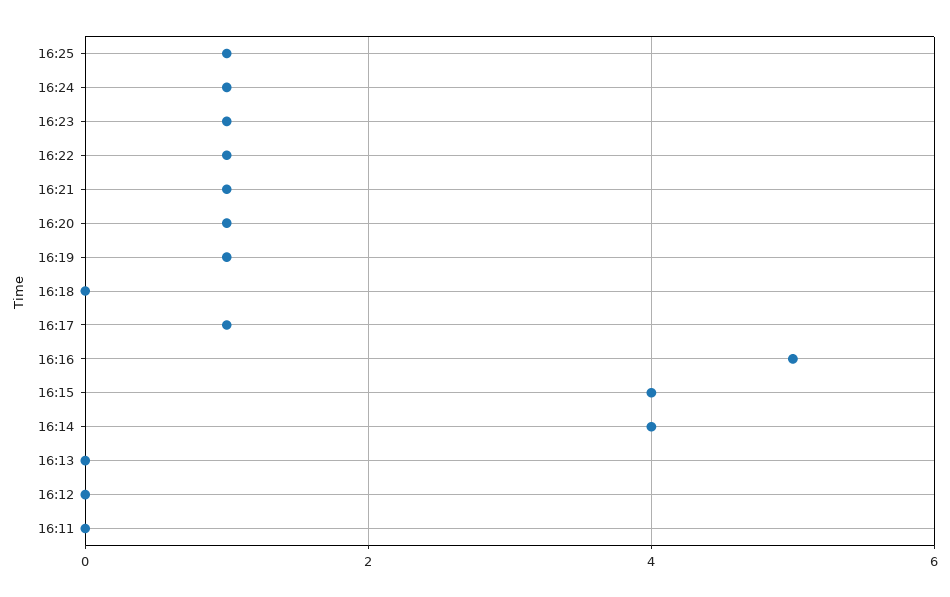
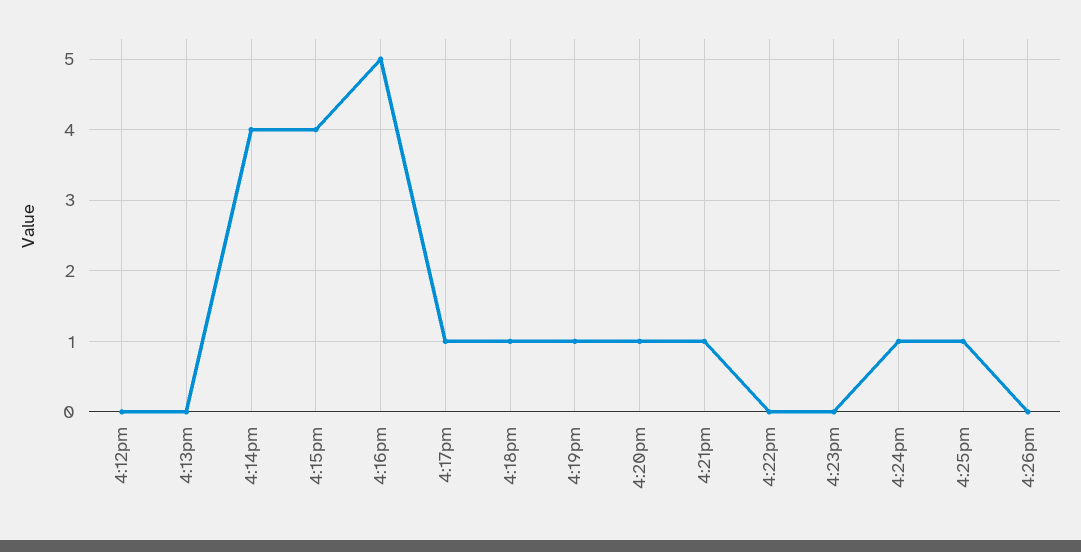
16:23: 1 -> 0
16:22: 1 -> 0
16:18: 0 -> 1
16:11: 0 -> none
4:26pm: none -> 0

